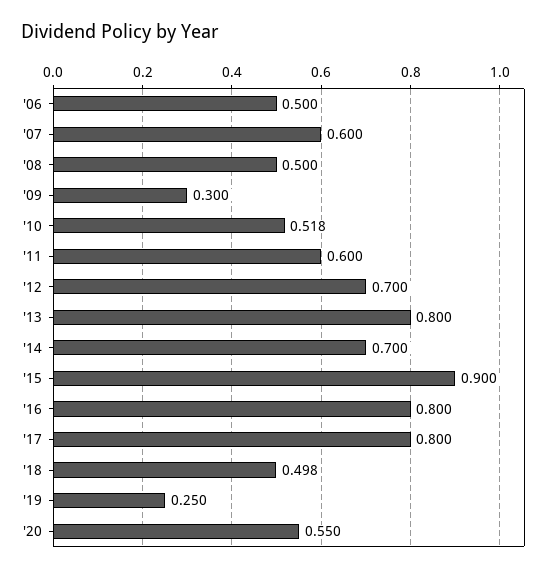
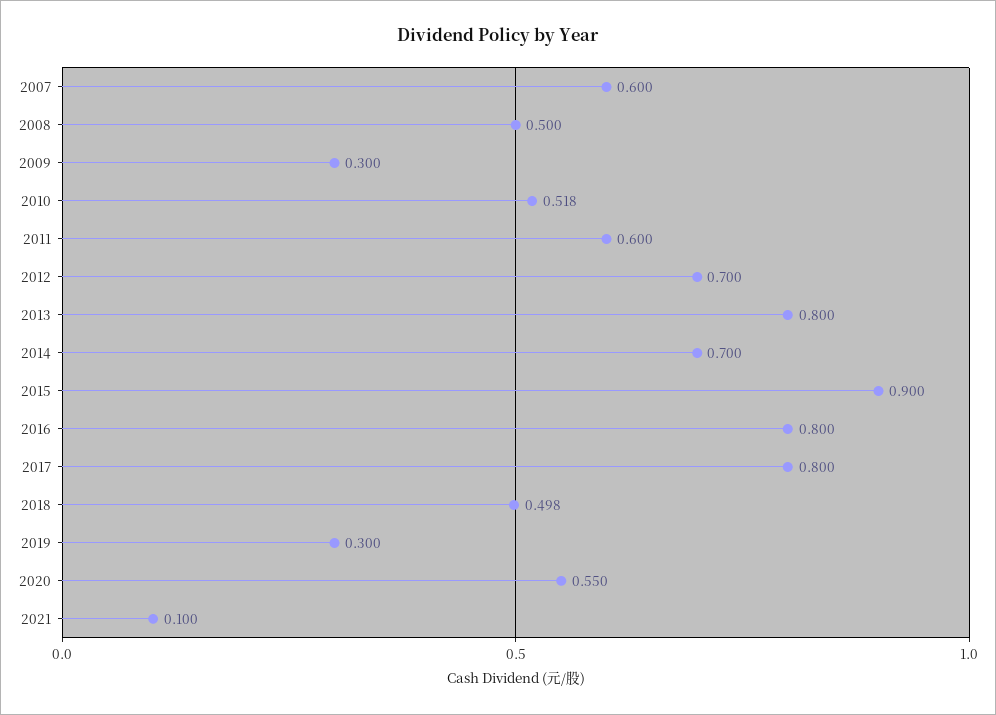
'06: 0.5 -> none
'19: 0.25 -> 0.3
2021: none -> 0.1

